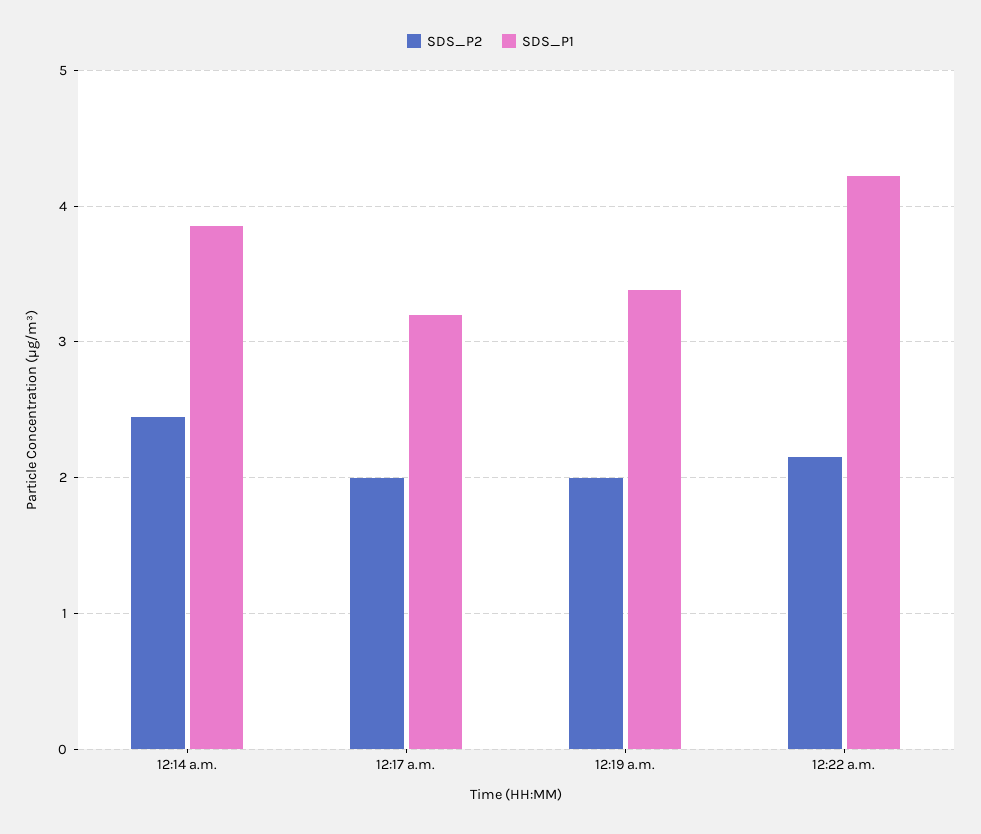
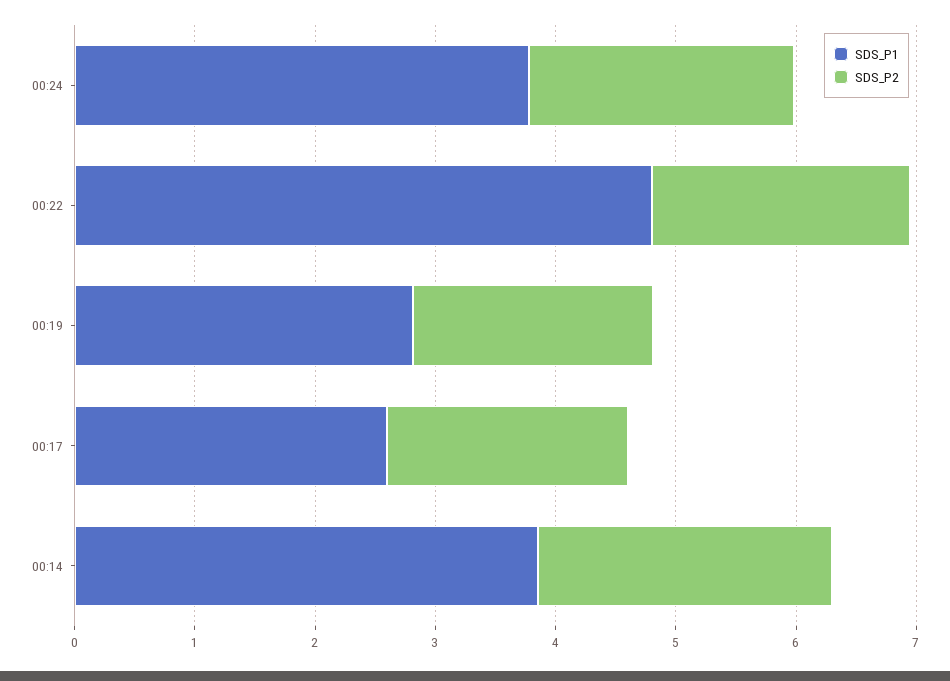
SDS_P1, 12:17 a.m.: 3.2 -> 2.6
SDS_P1, 12:19 a.m.: 3.4 -> 2.8
SDS_P1, 12:22 a.m.: 4.2 -> 4.8
SDS_P1, 00:24: none -> 3.8
SDS_P2, 00:24: none -> 2.2

